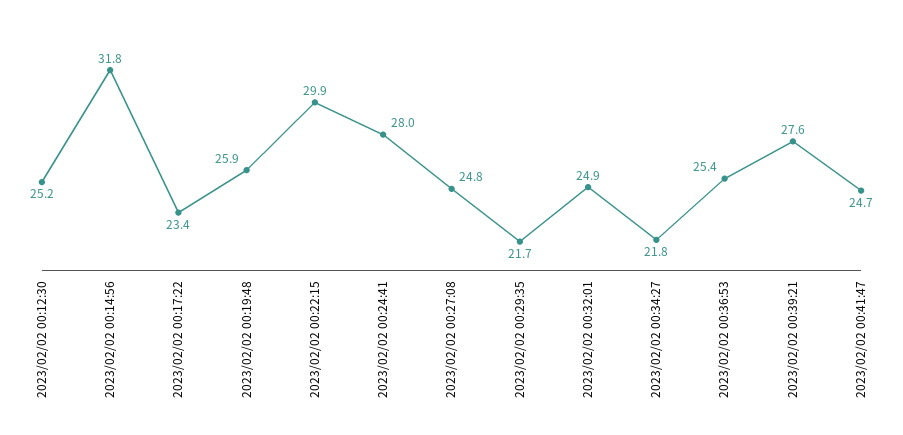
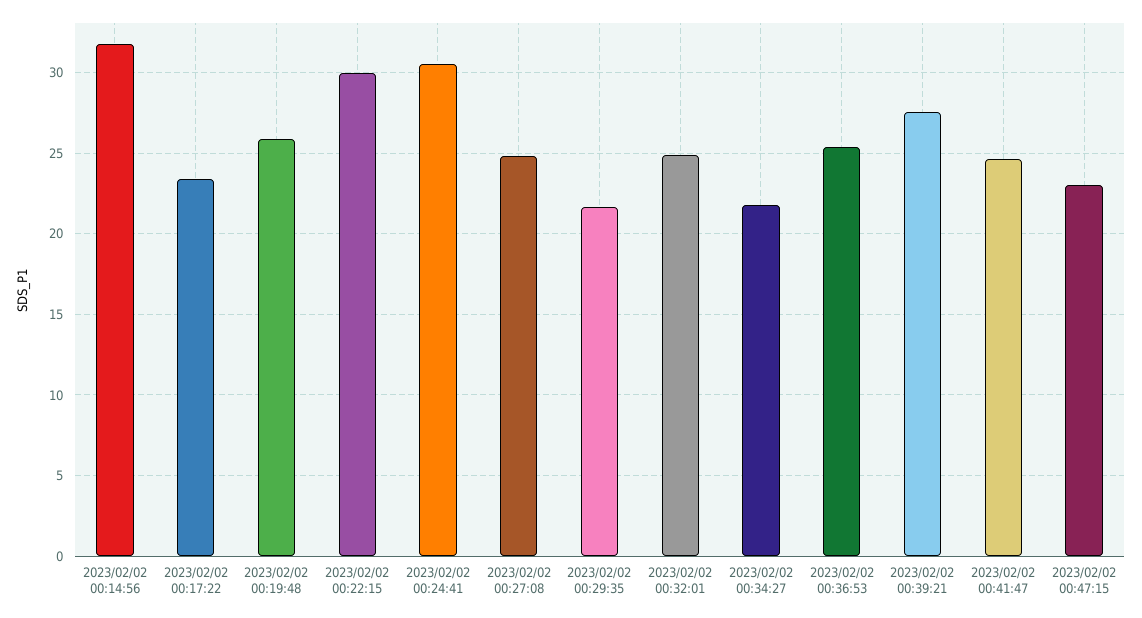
2023/02/02 00:12:30: 25.2 -> none
2023/02/02 00:24:41: 28 -> 30.5
2023/02/02 00:47:15: none -> 23

